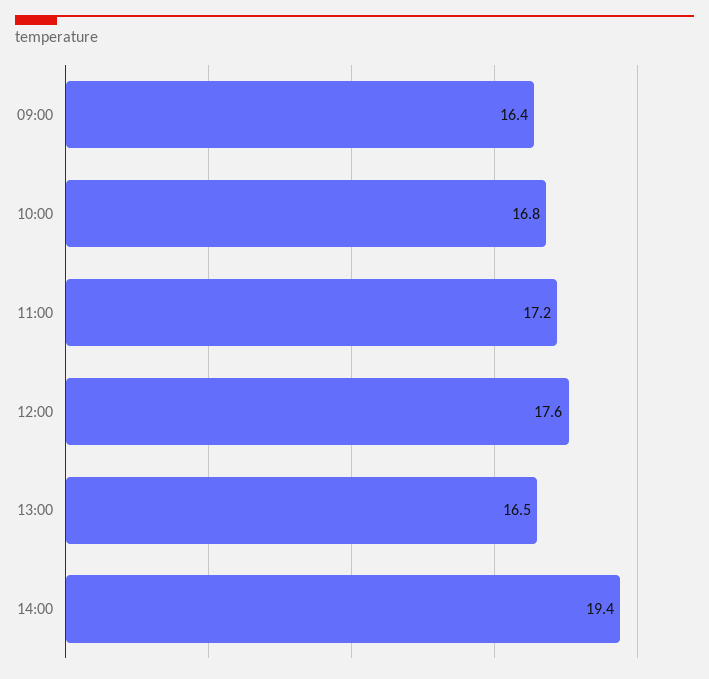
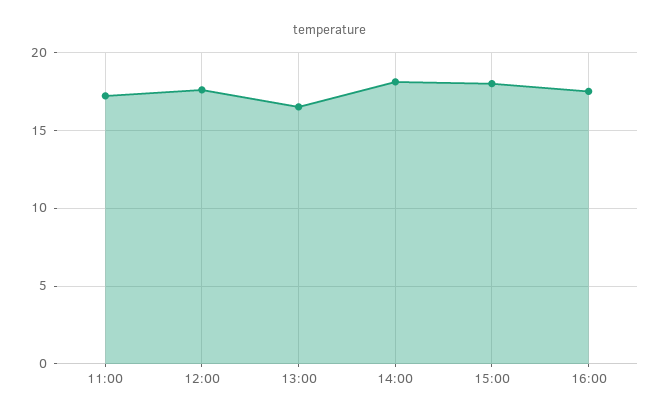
09:00: 16.4 -> none
10:00: 16.8 -> none
14:00: 19.4 -> 18
15:00: none -> 18
16:00: none -> 17.5

